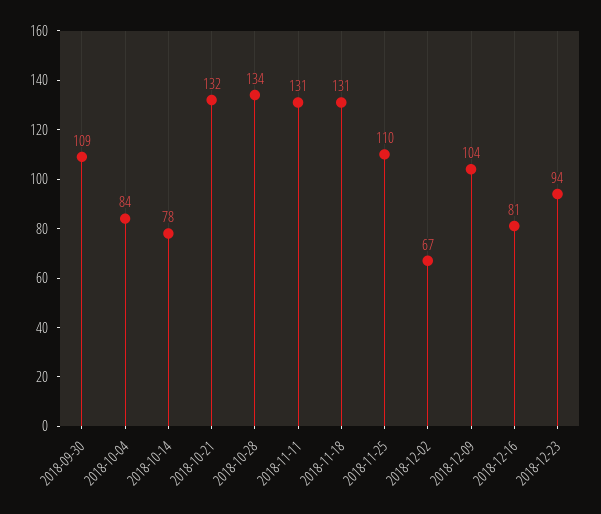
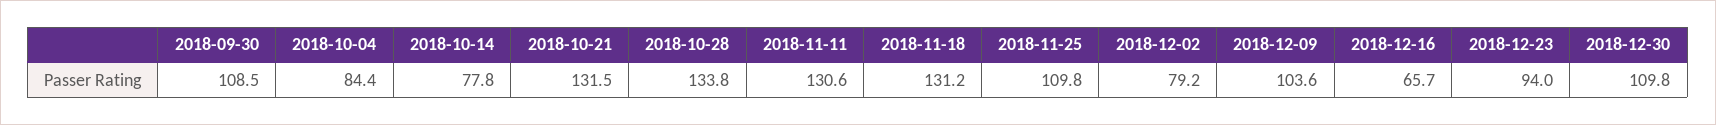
2018-12-02: 67 -> 79.2
2018-12-16: 81 -> 65.7
2018-12-30: none -> 109.8

